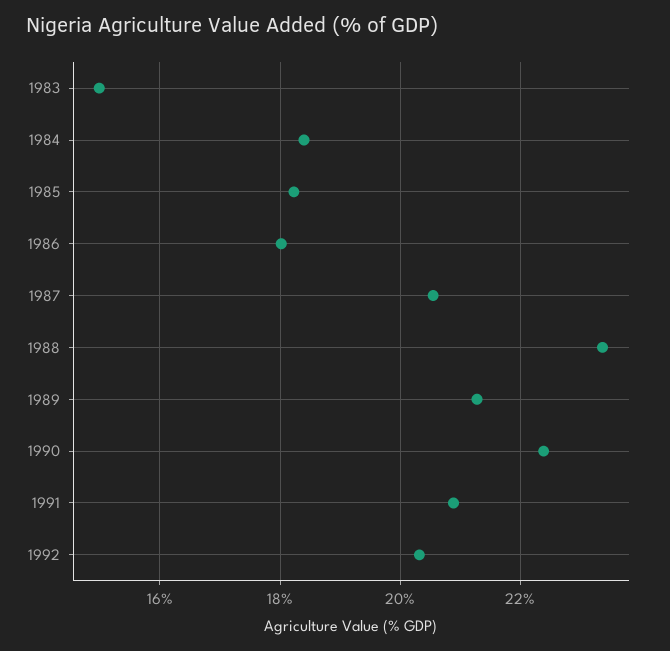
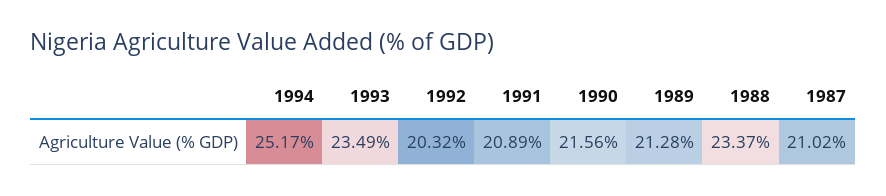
1983: 15 -> none
1984: 18.4 -> none
1985: 18.2 -> none
1986: 18 -> none
1987: 20.6 -> 21.02
1990: 22.4 -> 21.56
1994: none -> 25.17
1993: none -> 23.49

